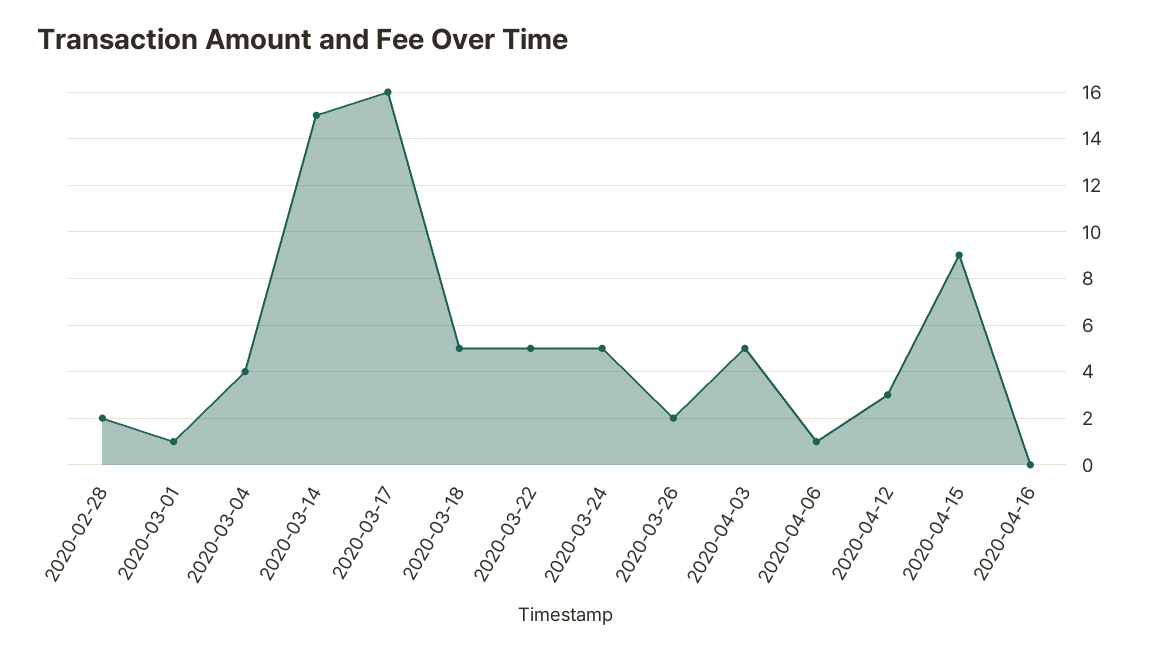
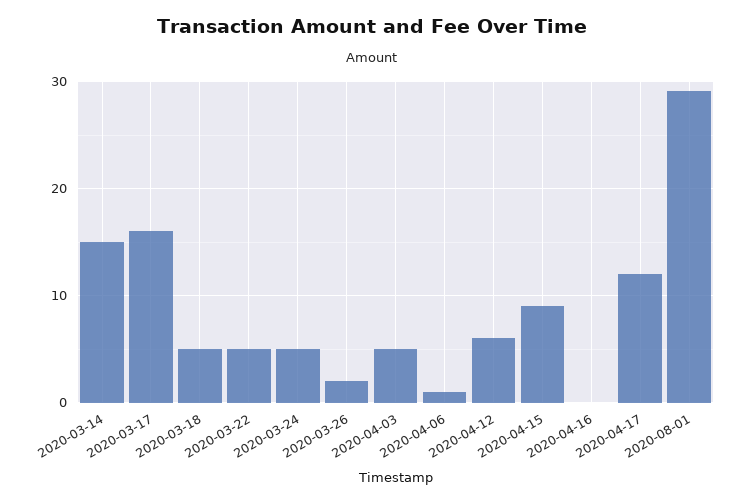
2020-02-28: 2 -> none
2020-03-01: 1 -> none
2020-03-04: 4 -> none
2020-04-12: 3 -> 6
2020-04-17: none -> 12
2020-08-01: none -> 29

